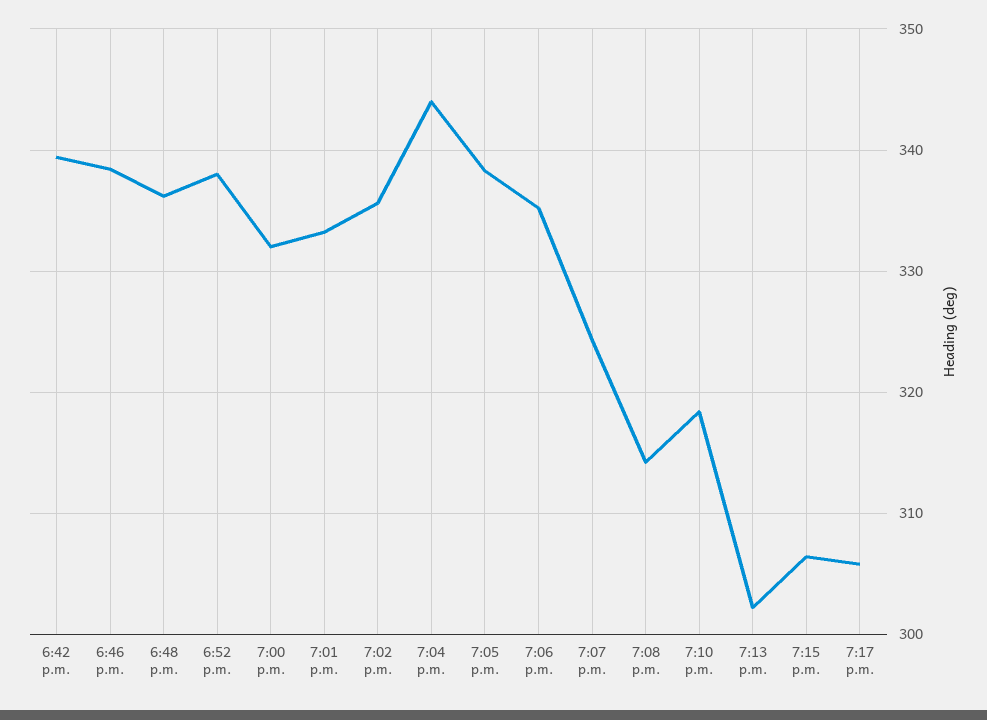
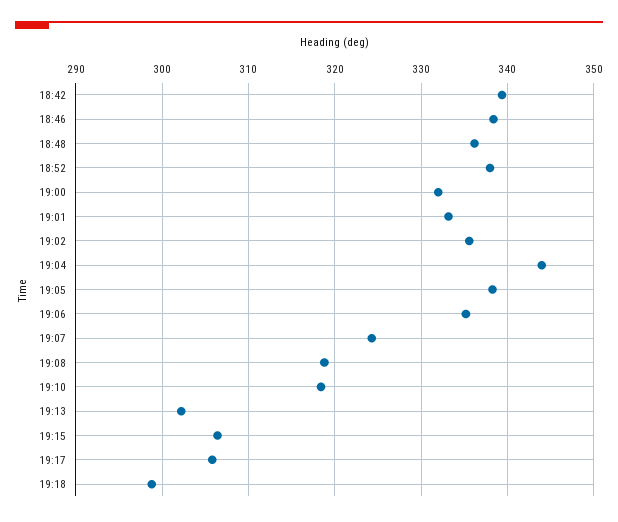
7:08 p.m.: 314 -> 319
19:18: none -> 299

